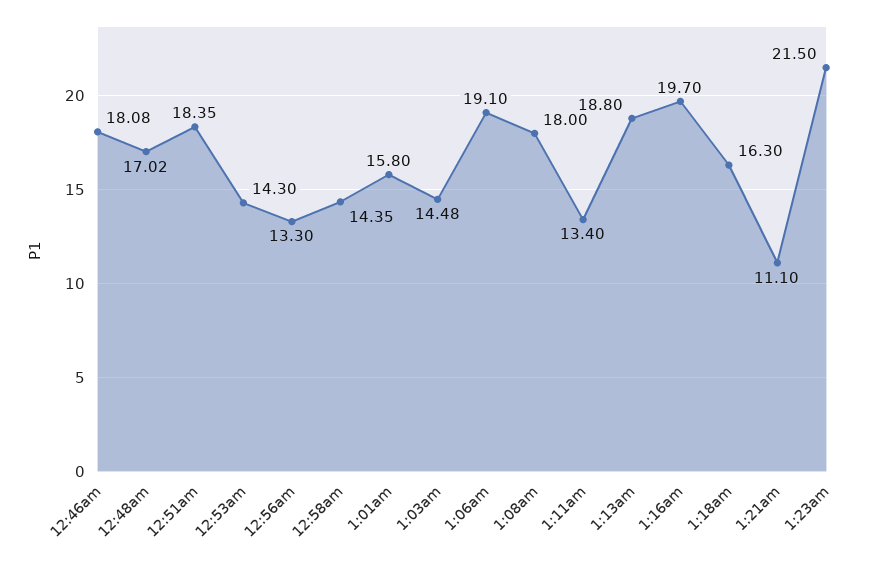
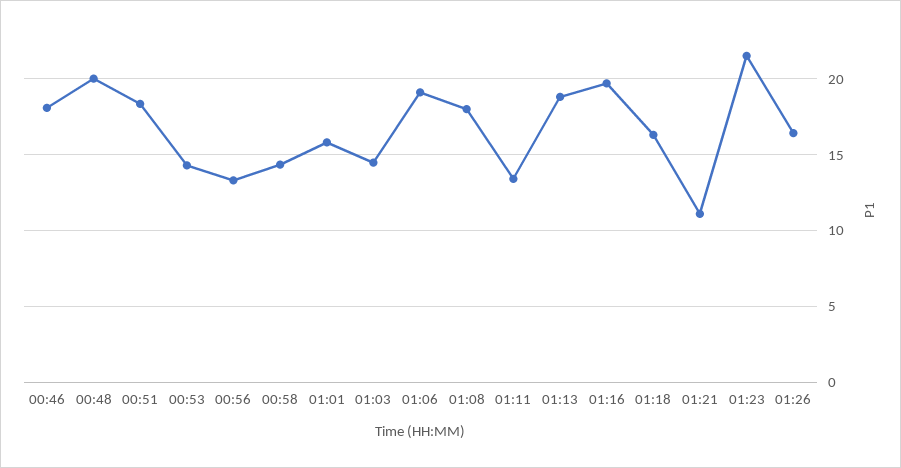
12:48am: 17.02 -> 20
01:26: none -> 16.5

